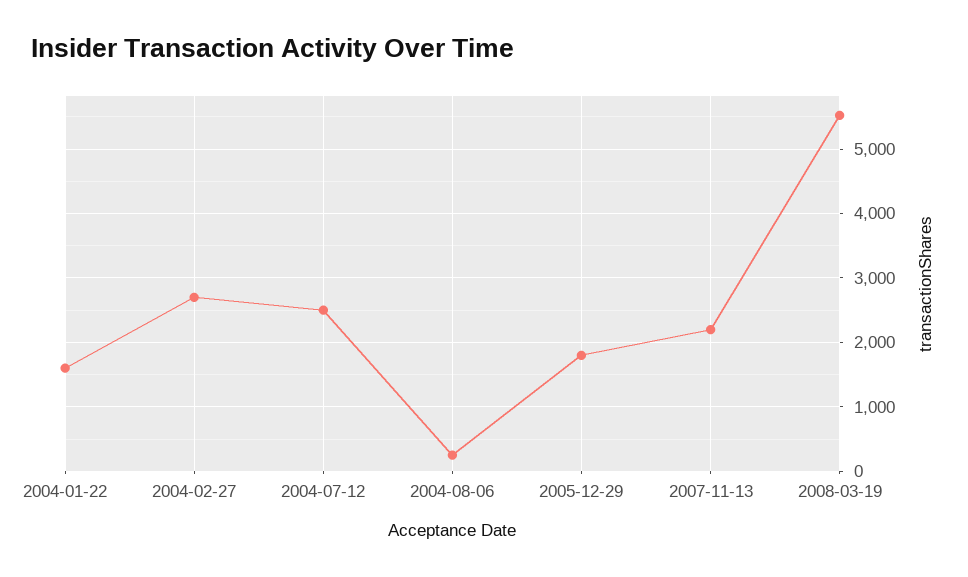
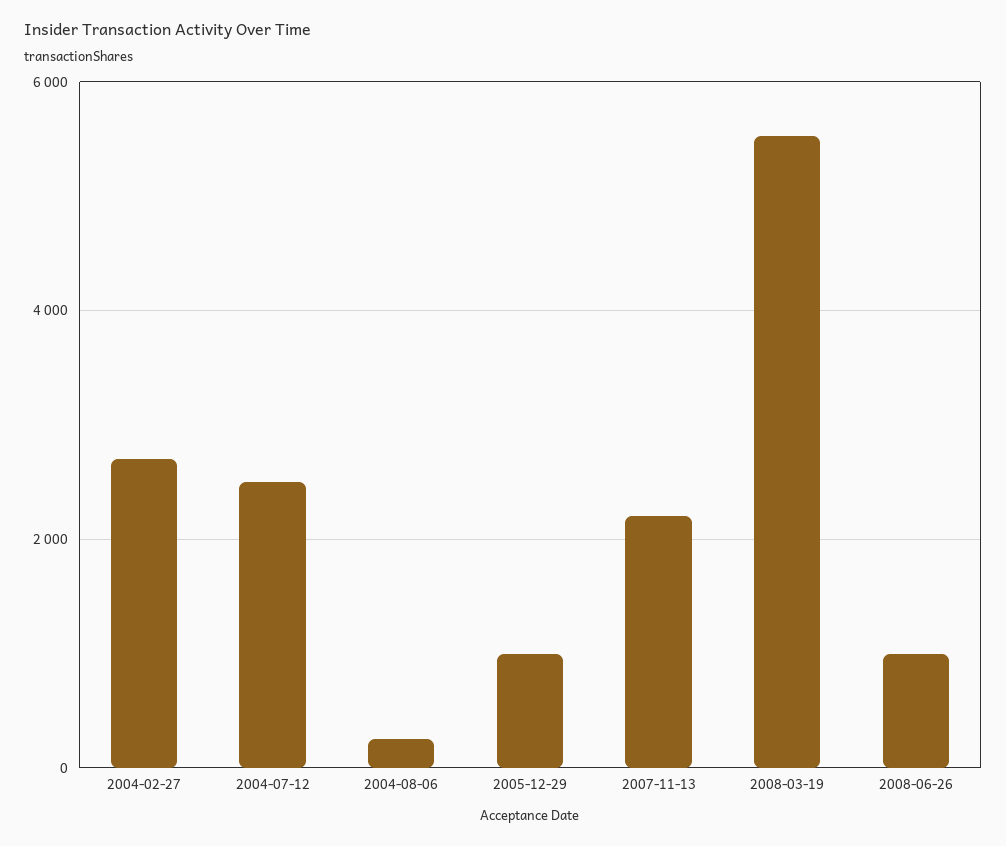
2004-01-22: 1600 -> none
2005-12-29: 1800 -> 1000
2008-06-26: none -> 1000

